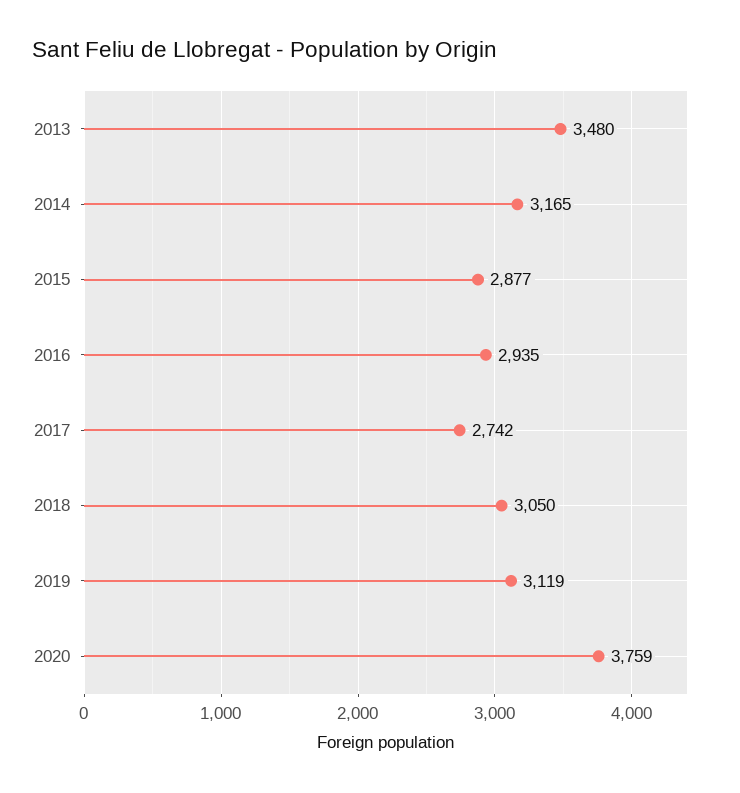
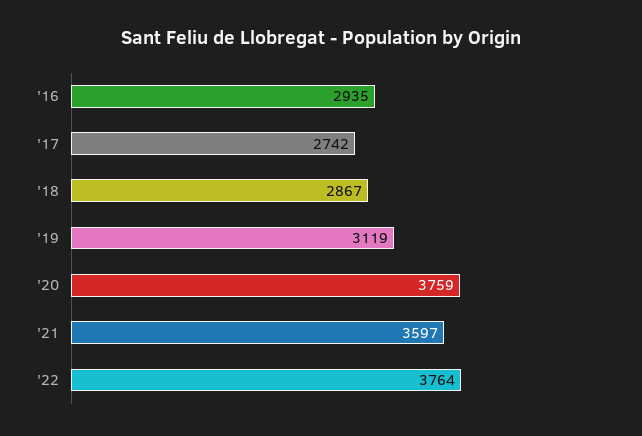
2013: 3480 -> none
2014: 3165 -> none
2015: 2877 -> none
2018: 3050 -> 2867
'21: none -> 3597
'22: none -> 3764

